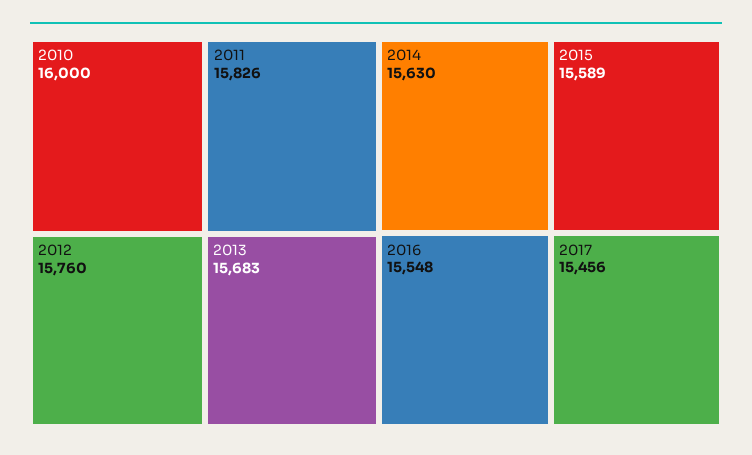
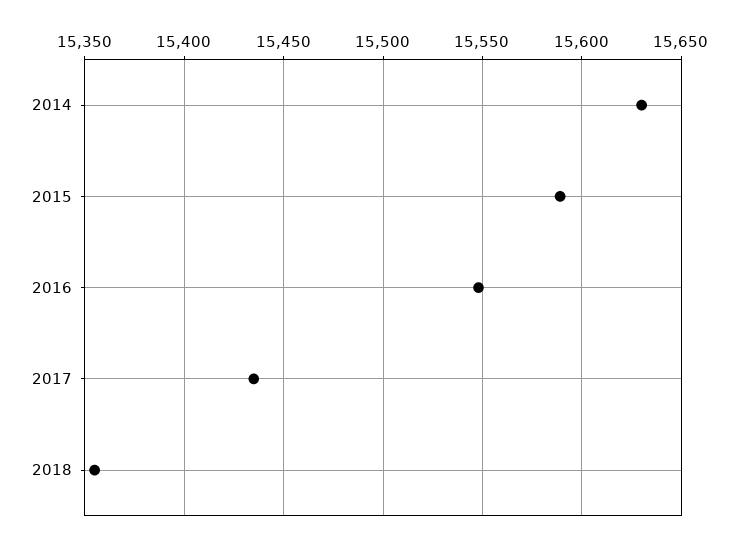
2010: 16000 -> none
2011: 15826 -> none
2012: 15760 -> none
2013: 15683 -> none
2017: 15456 -> 15435
2018: none -> 15355

